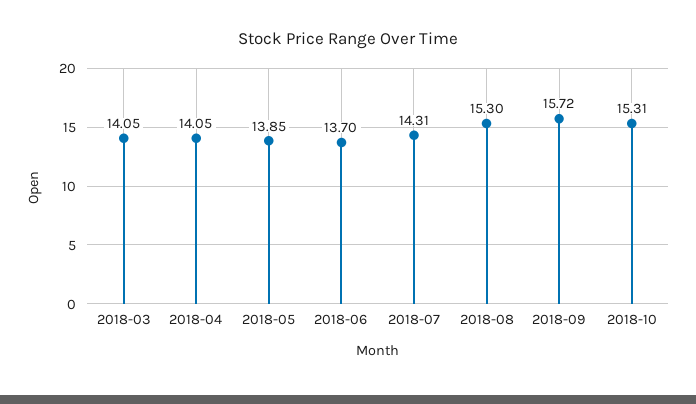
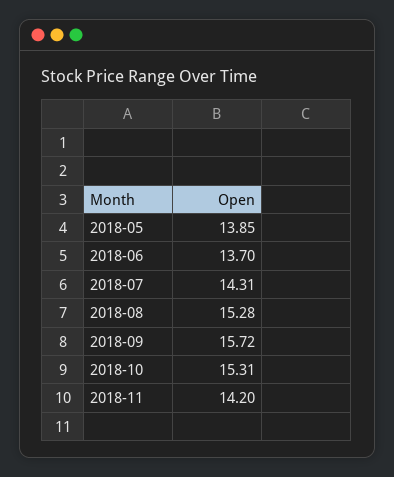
2018-03: 14.05 -> none
2018-04: 14.05 -> none
2018-08: 15.3 -> 15.28
2018-11: none -> 14.2

